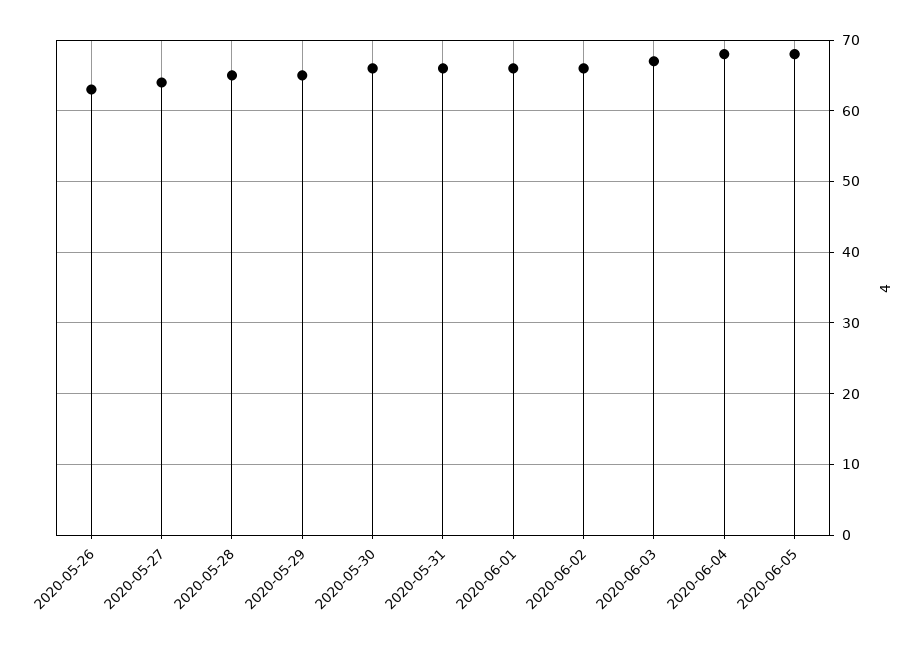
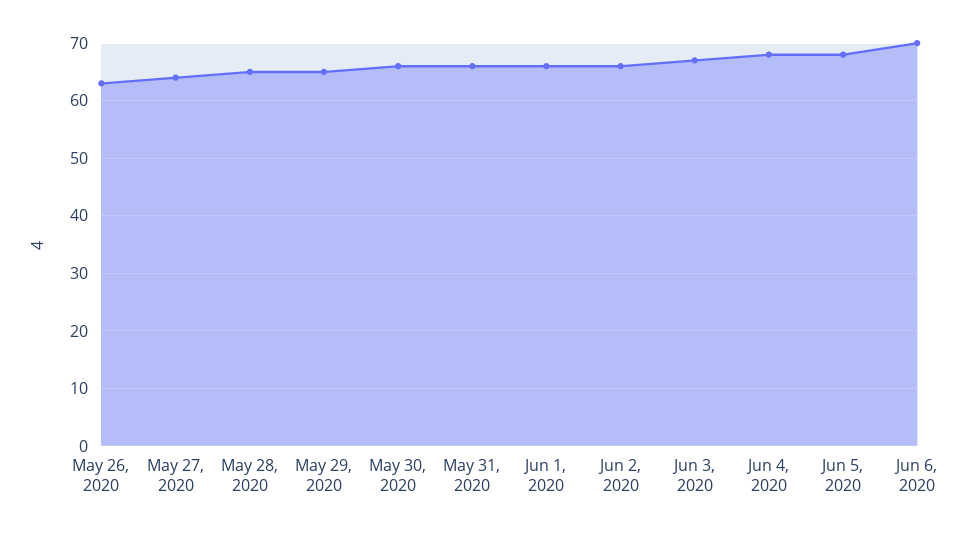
Jun 6, 2020: none -> 70

